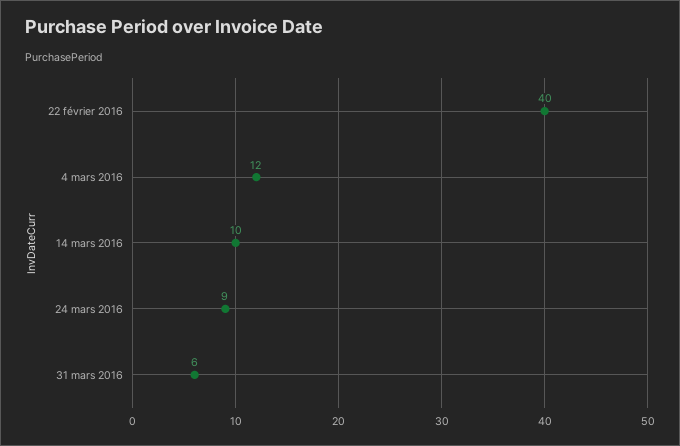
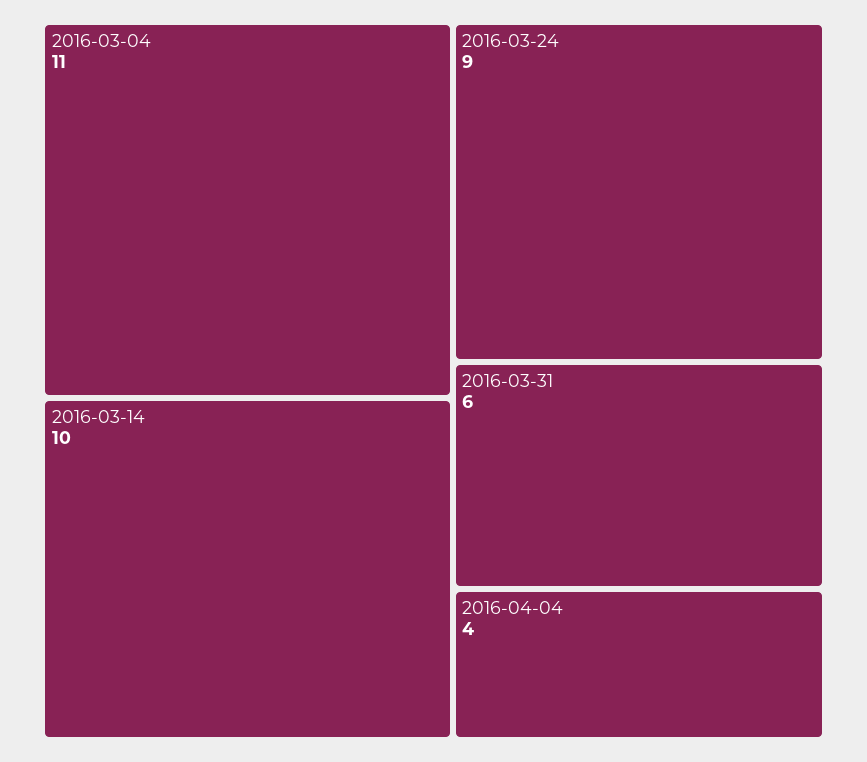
22 février 2016: 40 -> none
4 mars 2016: 12 -> 11
2016-04-04: none -> 4

